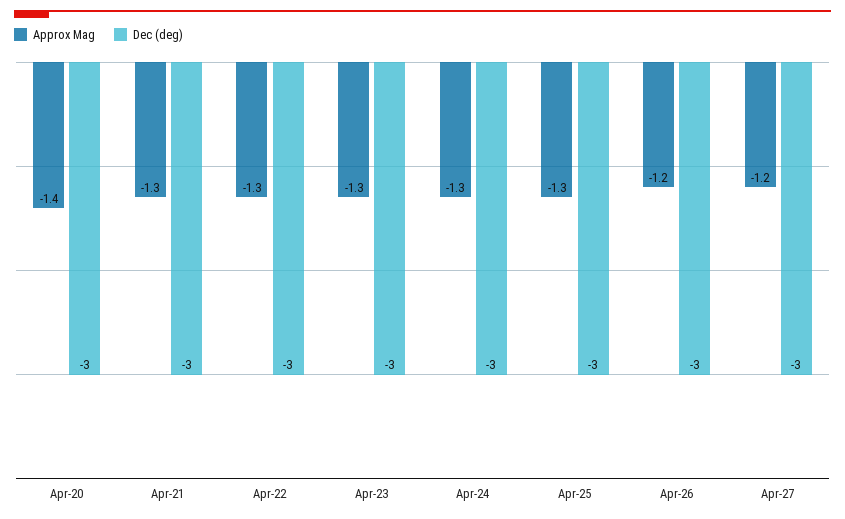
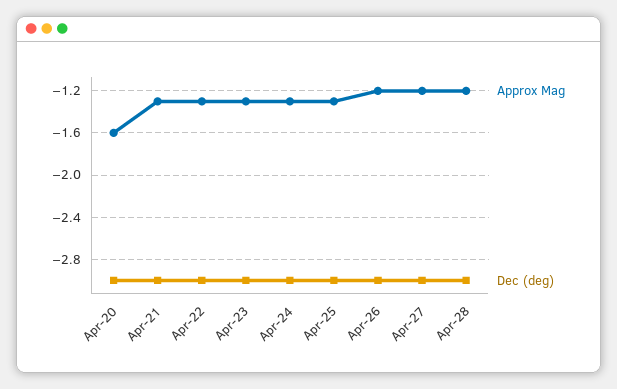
Approx Mag, Apr-20: -1.4 -> -1.6
Approx Mag, Apr-28: none -> -1.2
Dec (deg), Apr-28: none -> -3

